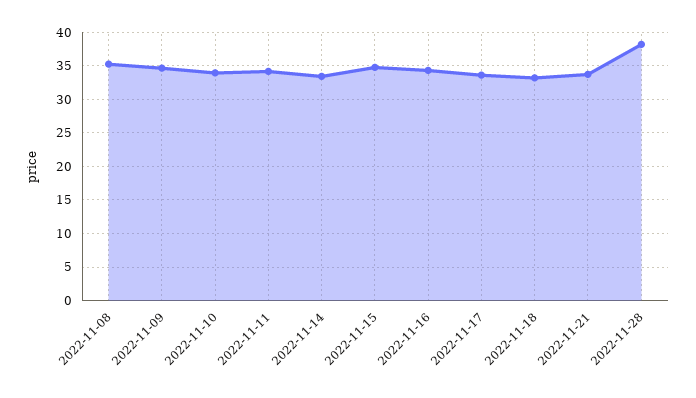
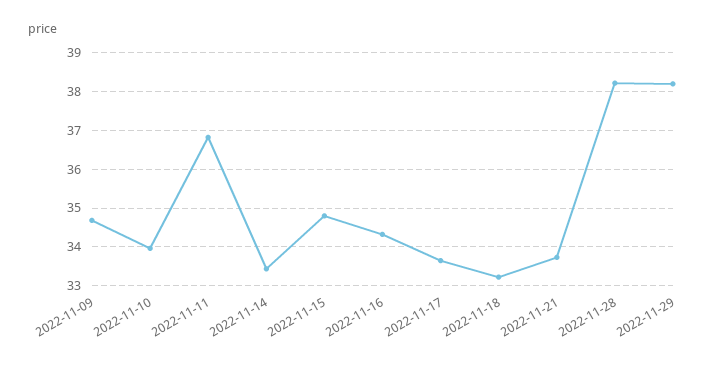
2022-11-08: 35 -> none
2022-11-11: 34 -> 36.8
2022-11-29: none -> 38.2

